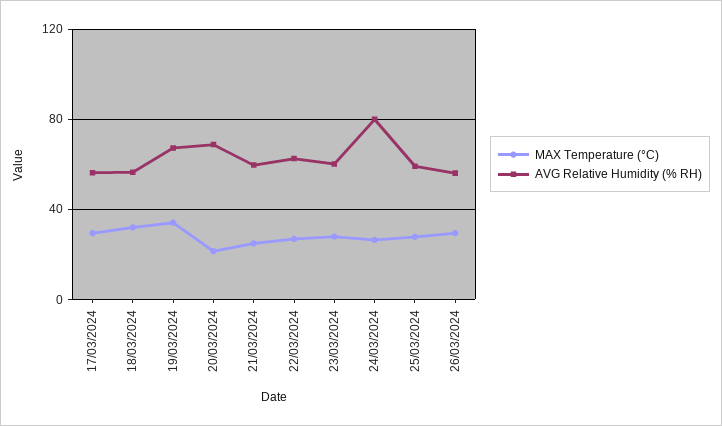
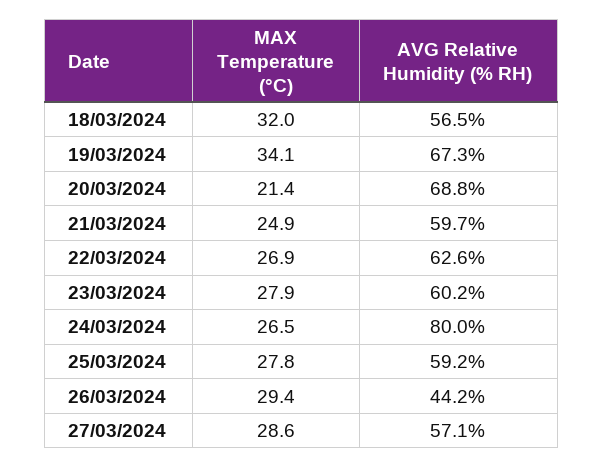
MAX Temperature (°C), 17/03/2024: 30 -> none
AVG Relative Humidity (% RH), 17/03/2024: 55 -> none
AVG Relative Humidity (% RH), 26/03/2024: 55 -> 44.2
MAX Temperature (°C), 27/03/2024: none -> 28.6
AVG Relative Humidity (% RH), 27/03/2024: none -> 57.1

